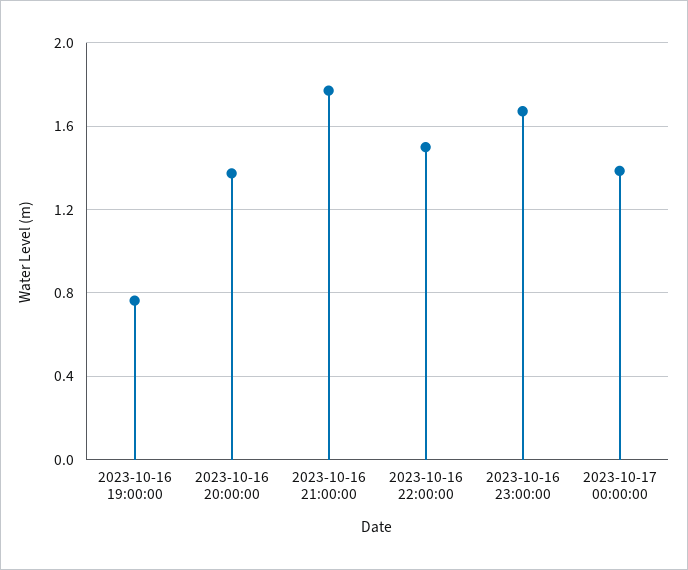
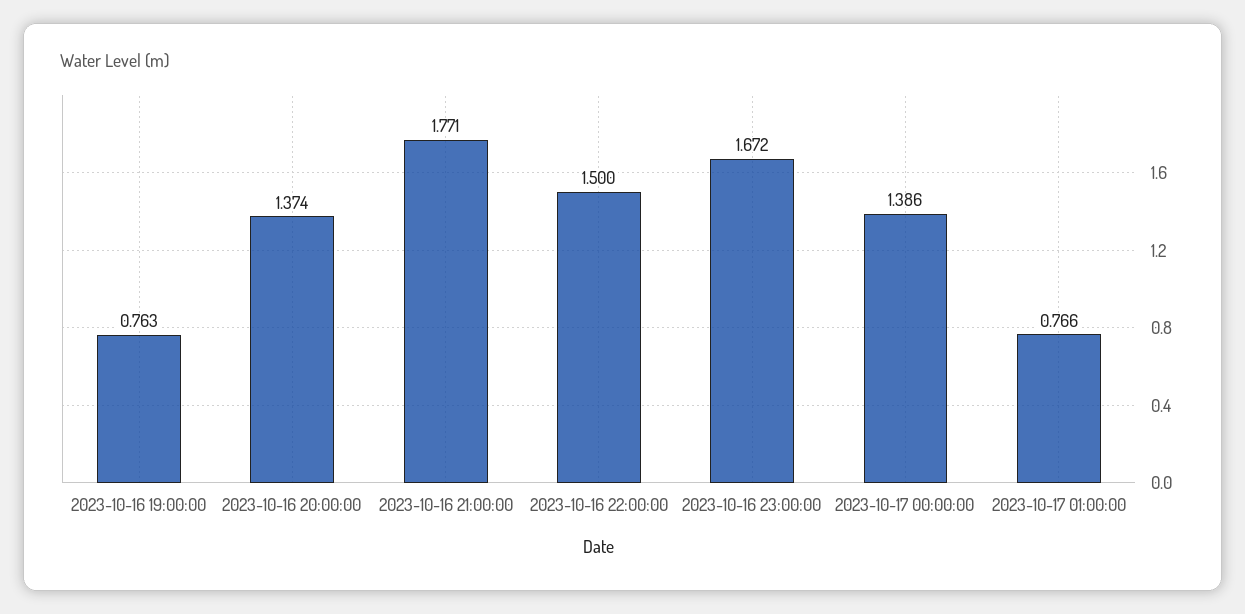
2023-10-17 01:00:00: none -> 0.766

